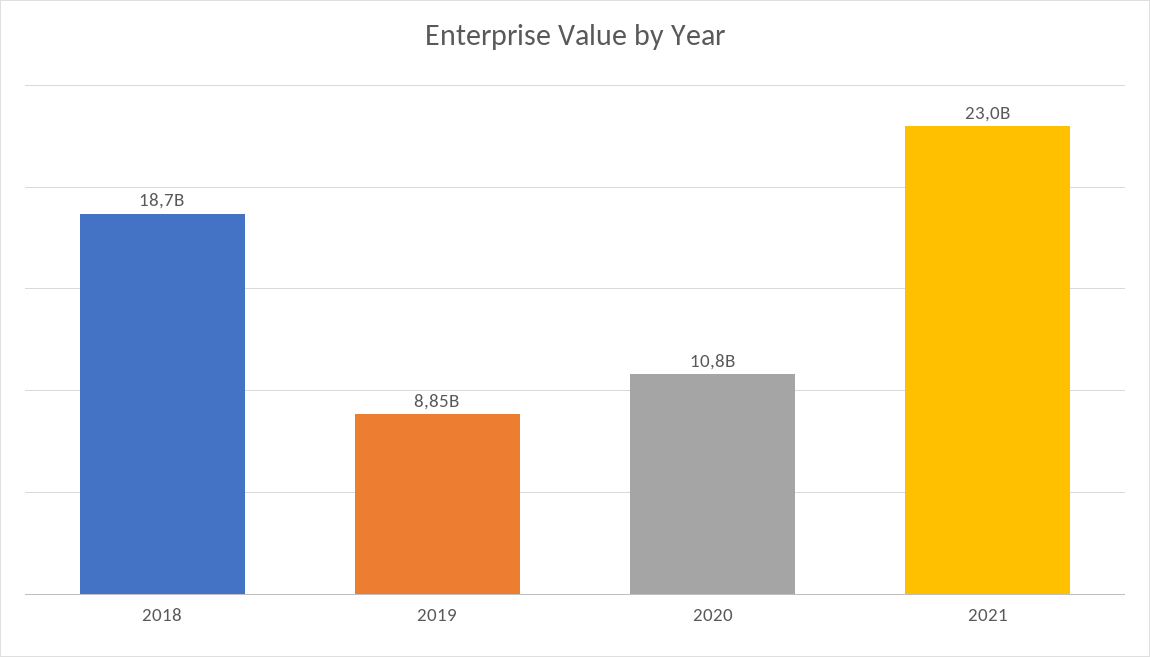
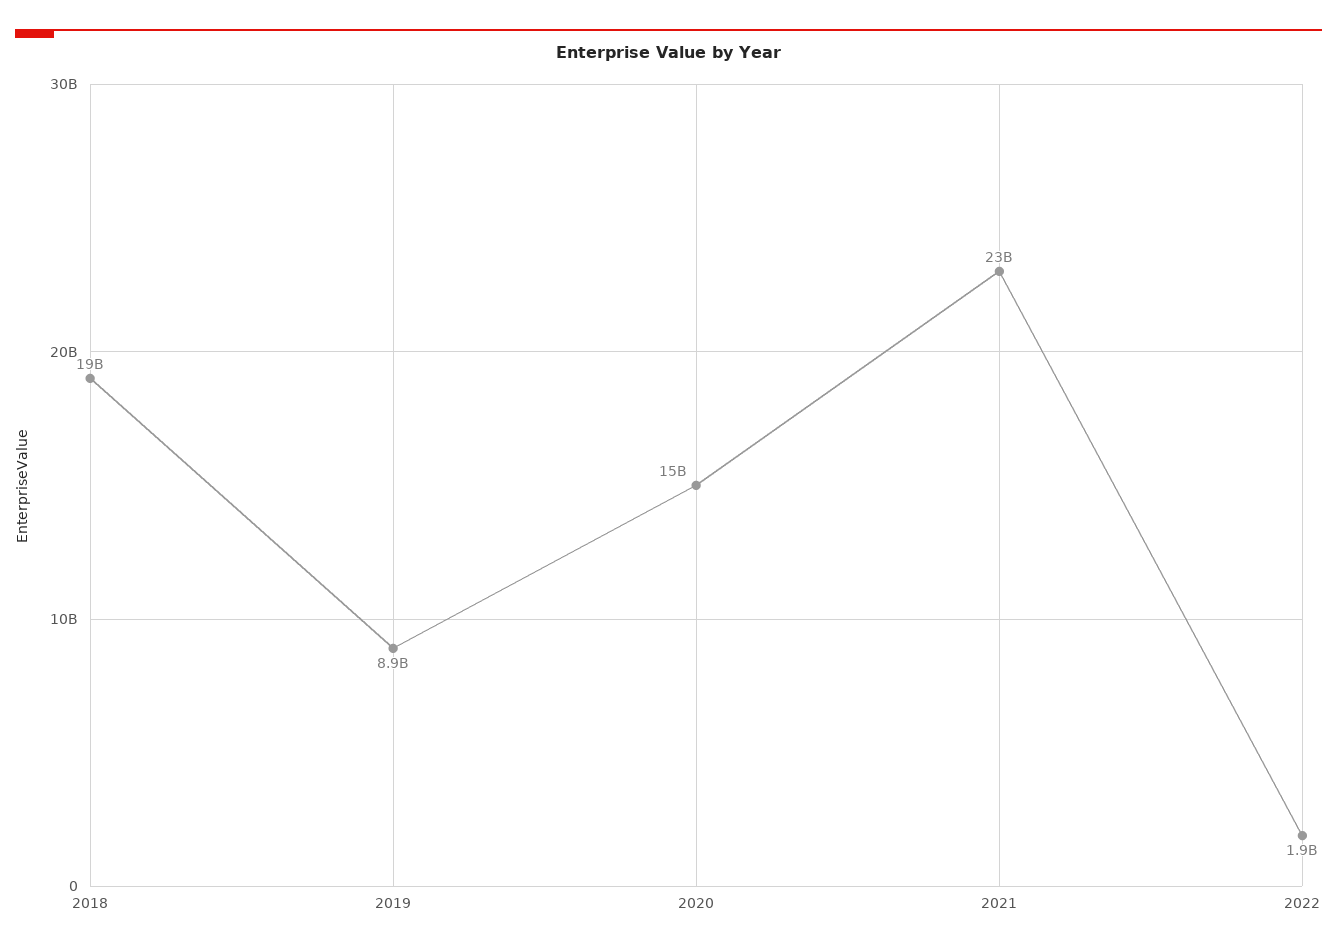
2020: 10800000000 -> 15000000000
2022: none -> 1900000000

